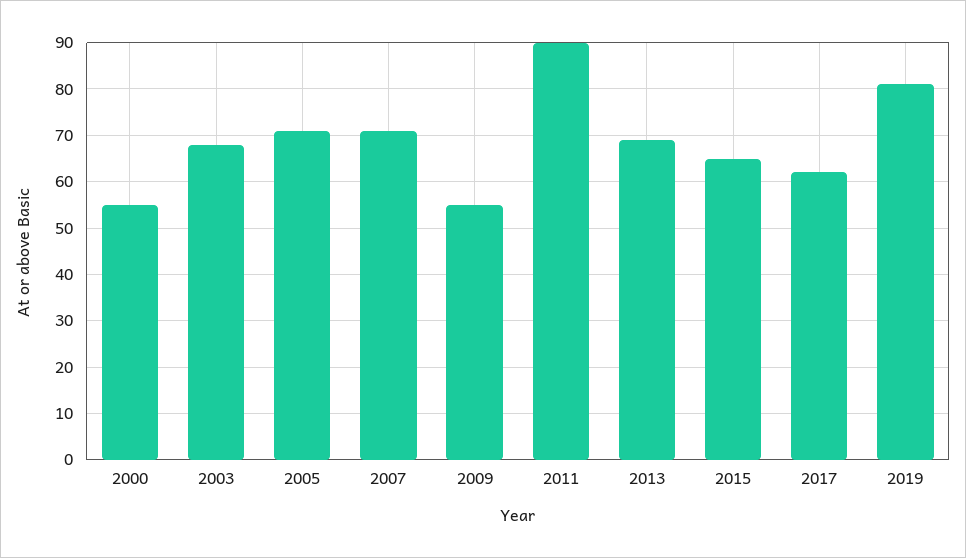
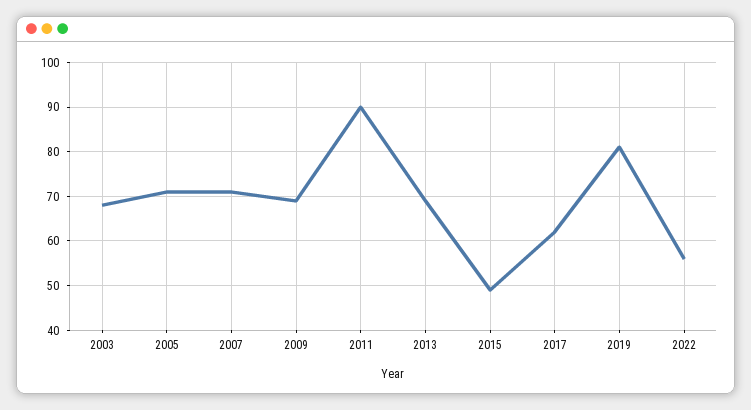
2000: 55 -> none
2009: 55 -> 70
2015: 65 -> 50
2022: none -> 55

